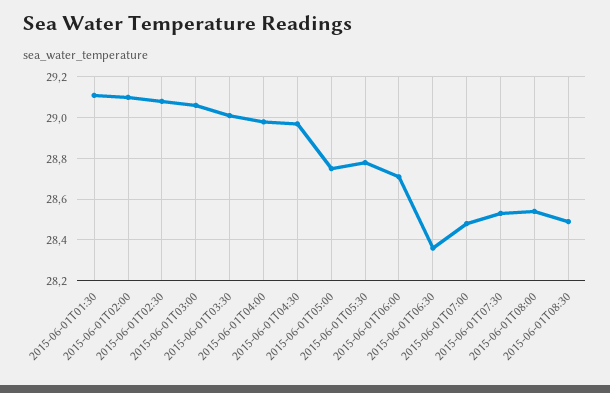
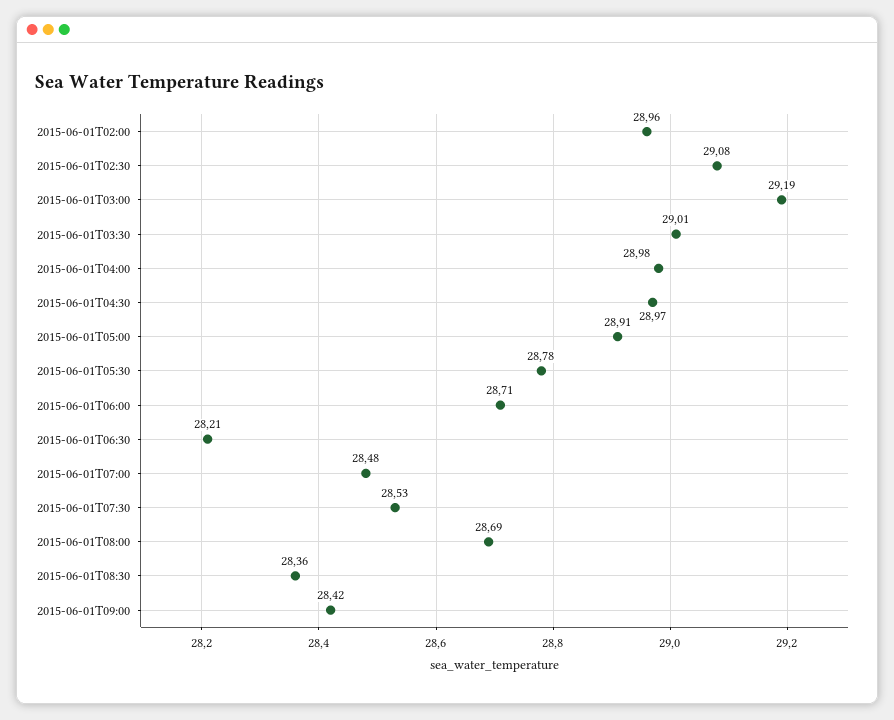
2015-06-01T01:30: 29.1 -> none
2015-06-01T02:00: 29.1 -> 28.96
2015-06-01T03:00: 29.05 -> 29.19
2015-06-01T05:00: 28.75 -> 28.91
2015-06-01T06:30: 28.35 -> 28.21
2015-06-01T08:00: 28.55 -> 28.69
2015-06-01T08:30: 28.5 -> 28.36
2015-06-01T09:00: none -> 28.42

